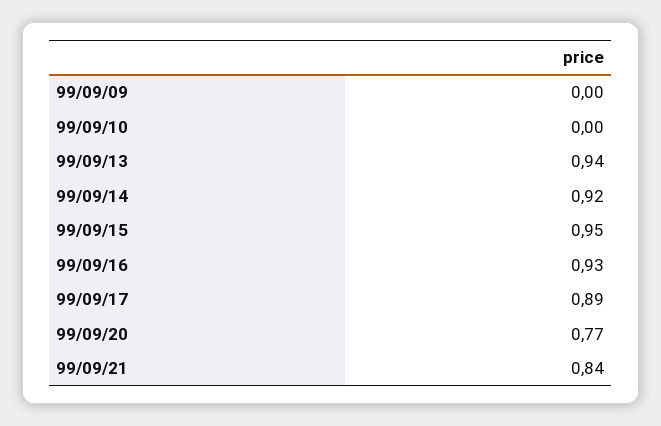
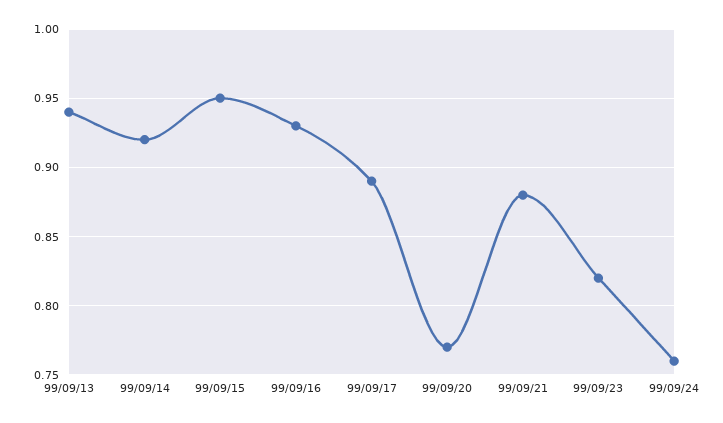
99/09/09: 0 -> none
99/09/10: 0 -> none
99/09/21: 0.84 -> 0.88
99/09/23: none -> 0.82
99/09/24: none -> 0.76

